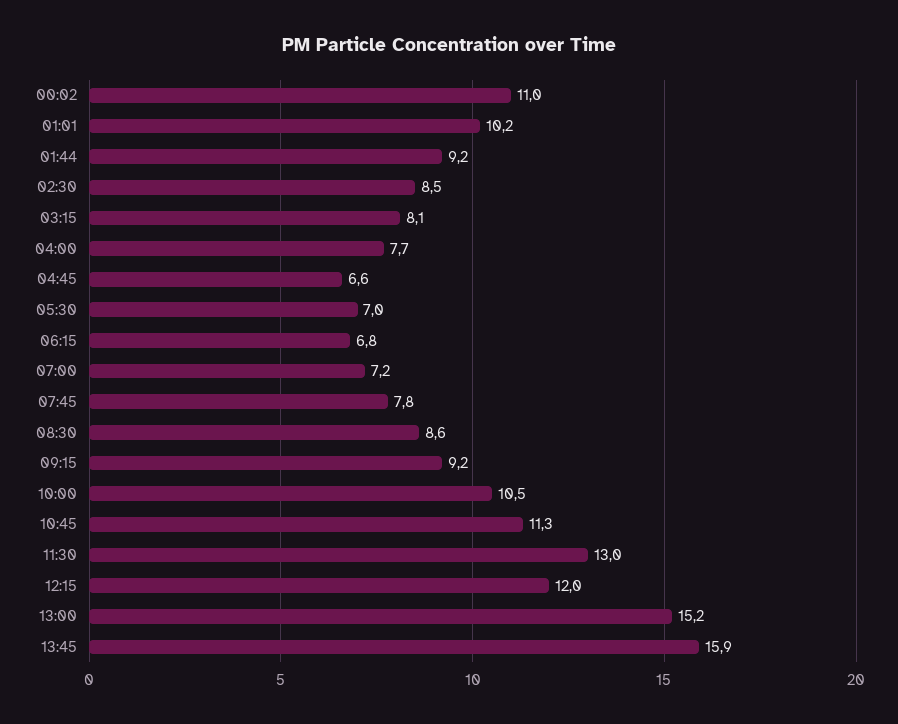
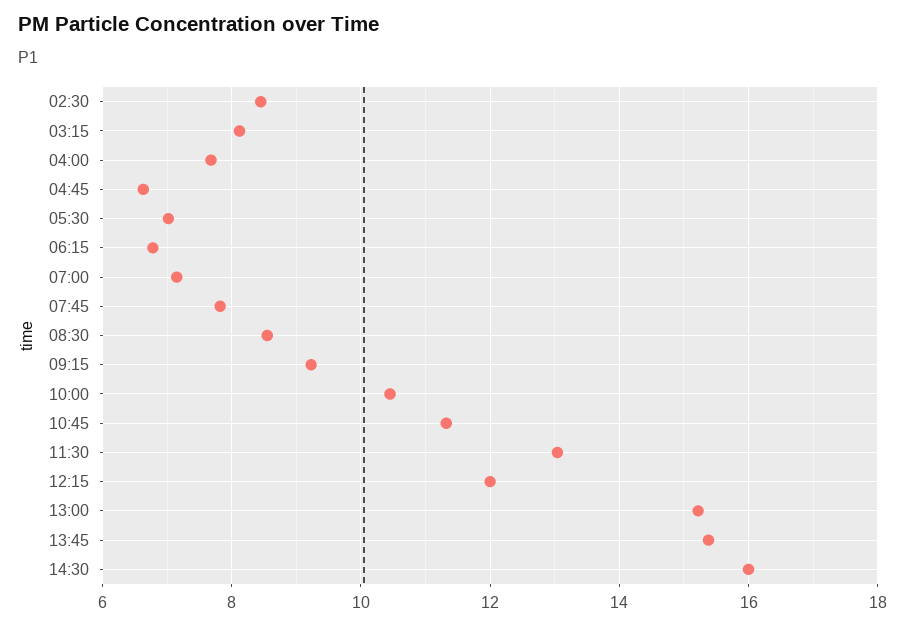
00:02: 11 -> none
01:01: 10.2 -> none
01:44: 9.2 -> none
13:45: 15.9 -> 15.4
14:30: none -> 16

